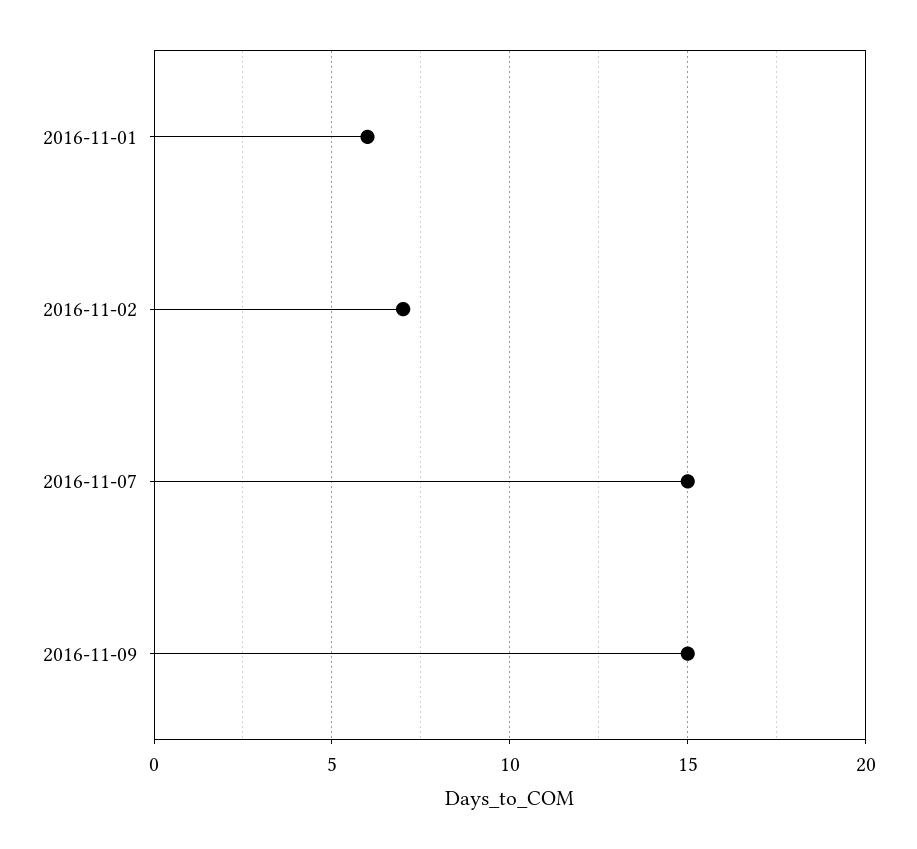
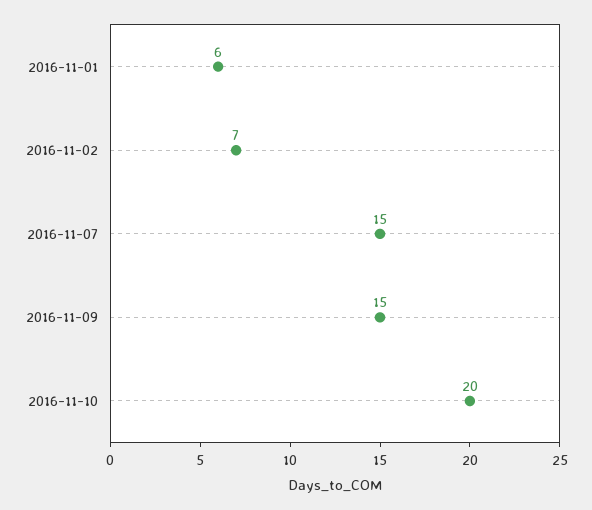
2016-11-10: none -> 20

